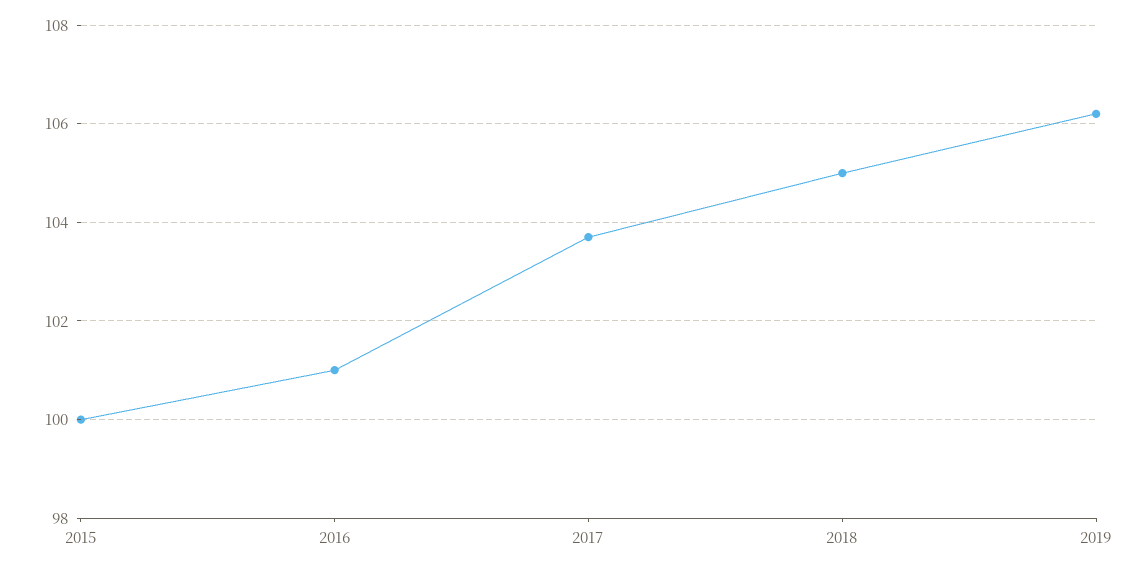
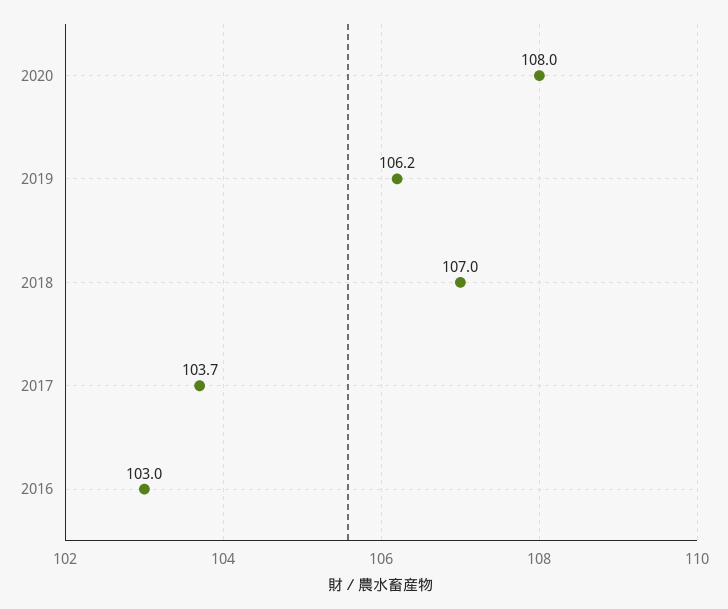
2015: 100 -> none
2016: 101 -> 103
2018: 105 -> 107
2020: none -> 108

